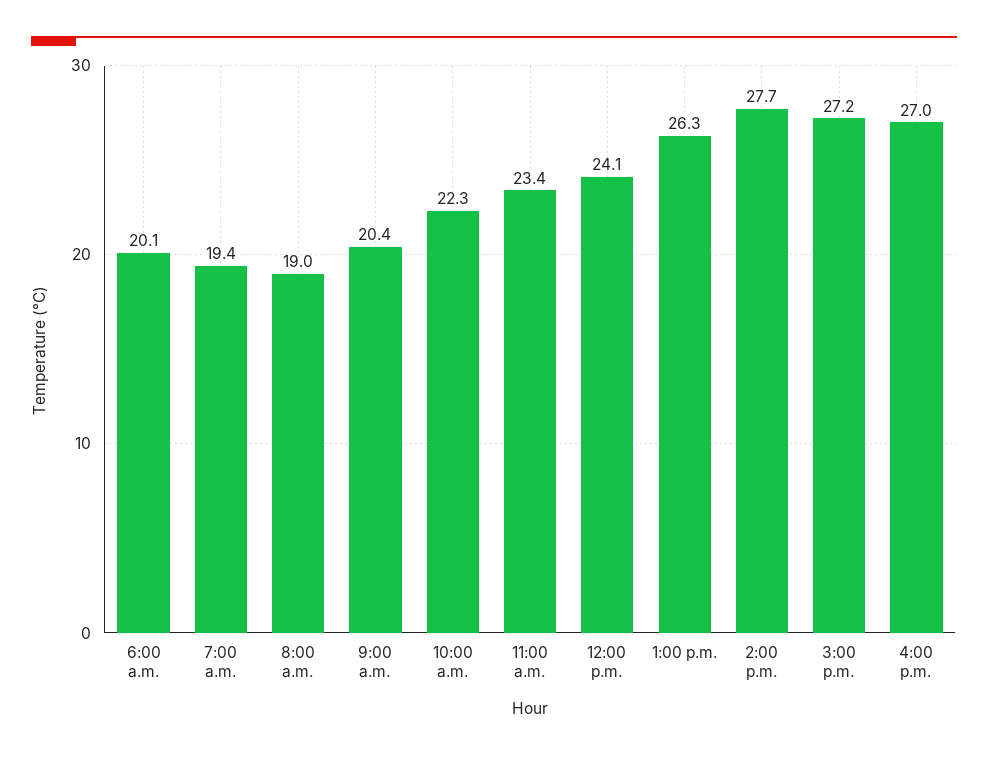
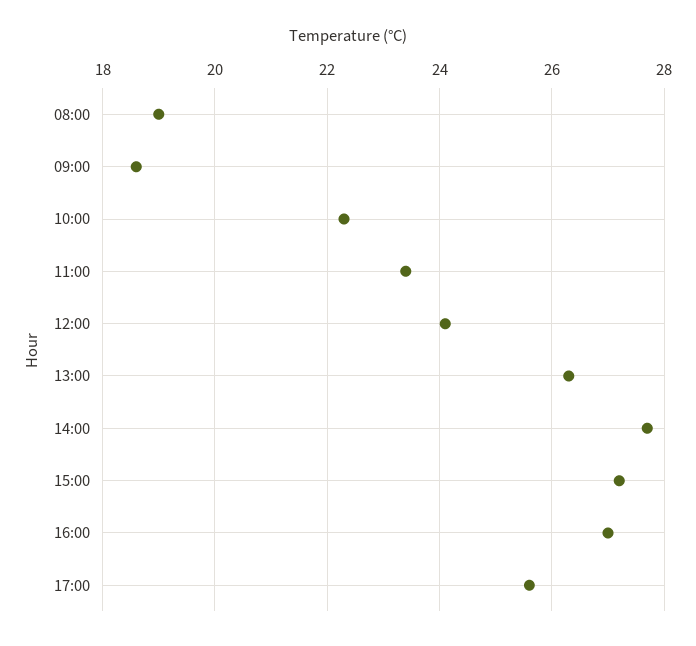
6:00 a.m.: 20.1 -> none
7:00 a.m.: 19.4 -> none
9:00 a.m.: 20.4 -> 18.5
17:00: none -> 25.5

